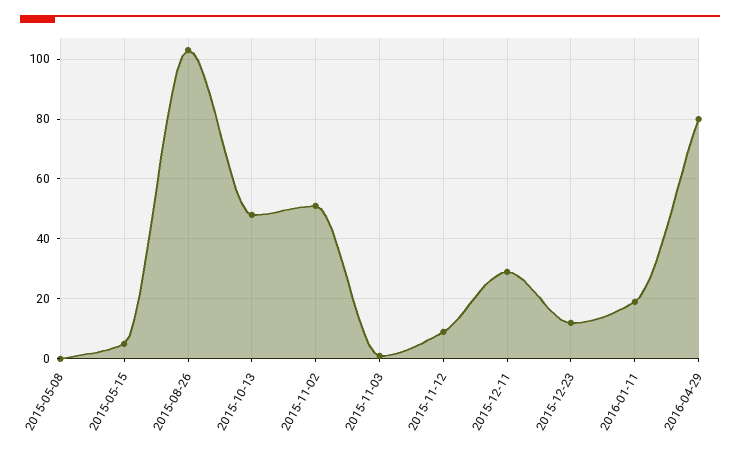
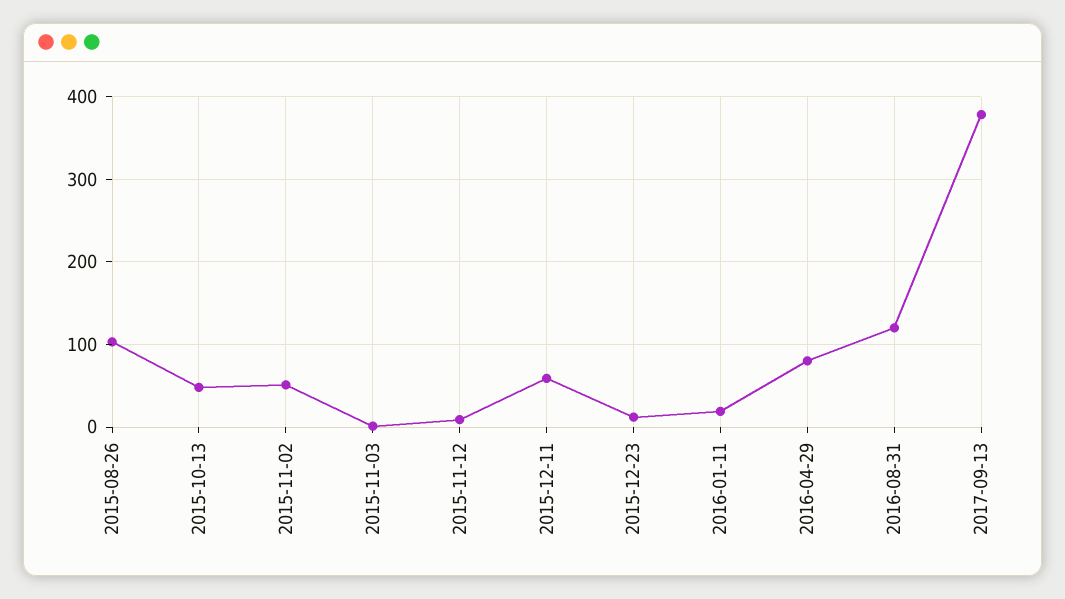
2015-05-08: 0 -> none
2015-05-15: 5 -> none
2015-12-11: 30 -> 60
2016-08-31: none -> 120
2017-09-13: none -> 380

